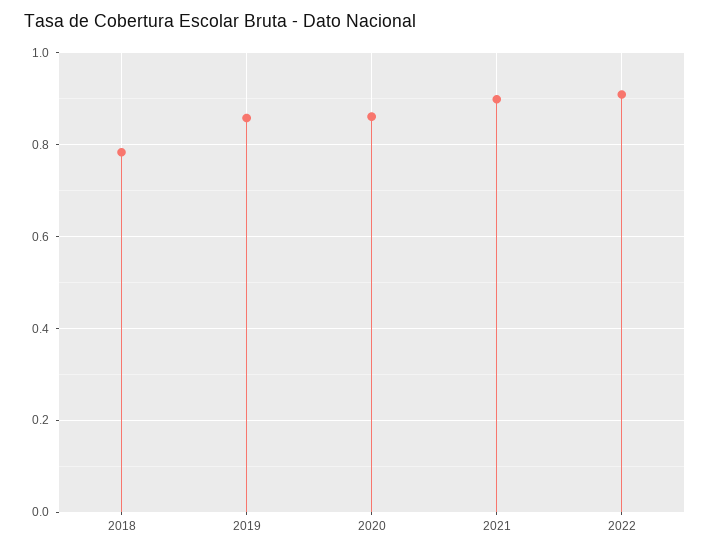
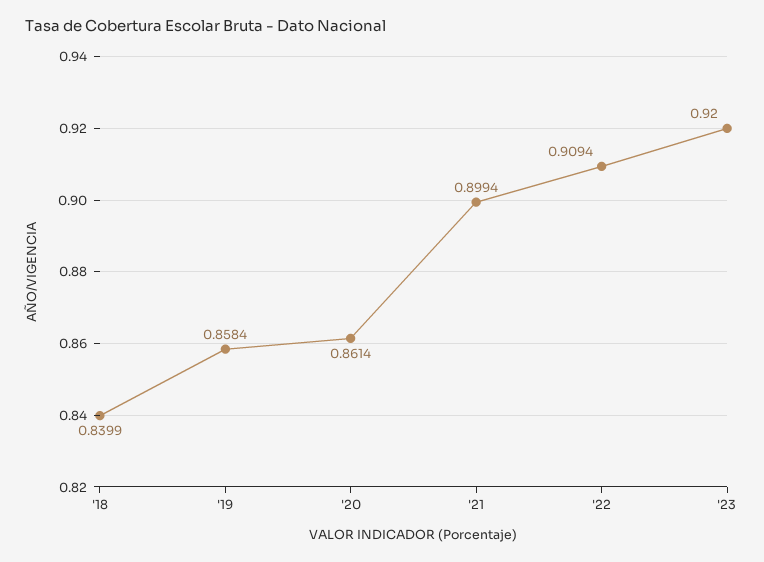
2018: 0.78 -> 0.8399
'23: none -> 0.92

